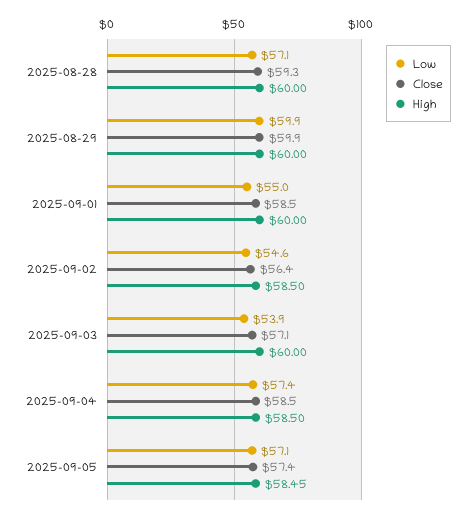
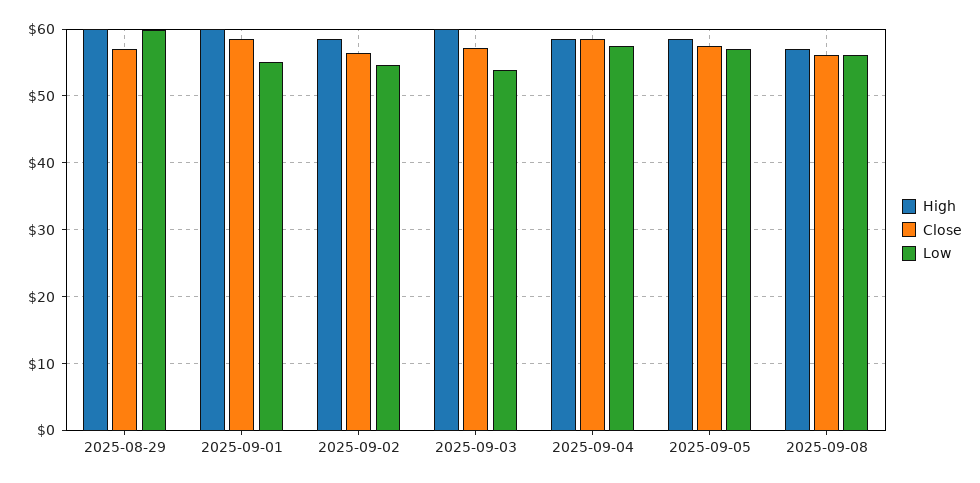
Low, 2025-08-28: 57.1 -> none
Close, 2025-08-28: 59.3 -> none
High, 2025-08-28: 60 -> none
Close, 2025-08-29: 59.9 -> 57
High, 2025-09-08: none -> 57
Close, 2025-09-08: none -> 56
Low, 2025-09-08: none -> 56

